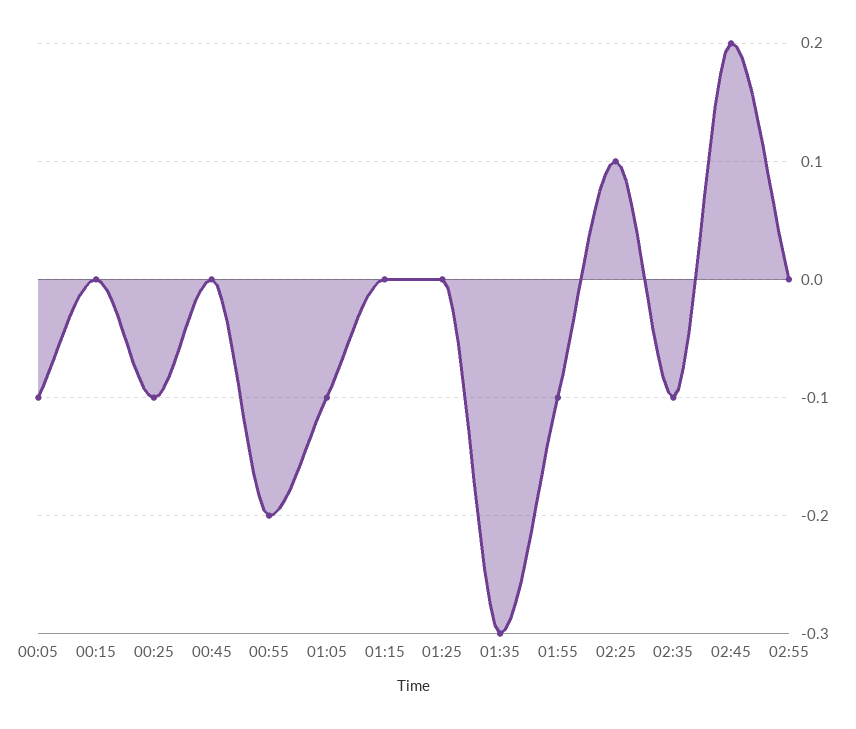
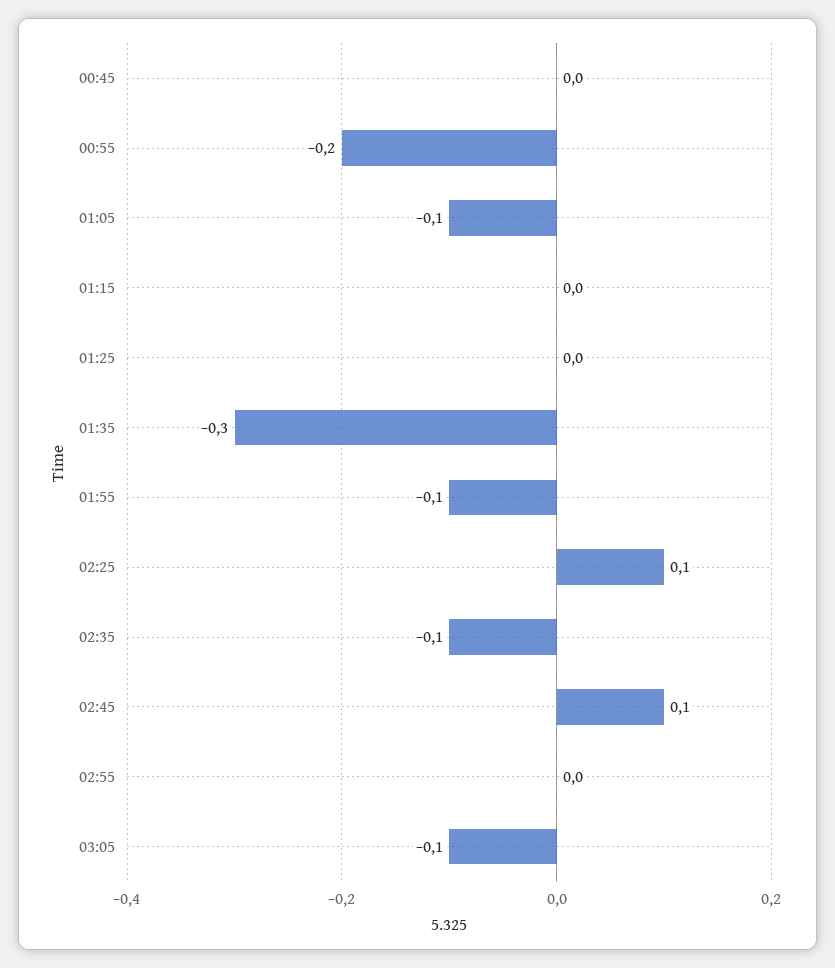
00:05: -0.1 -> none
00:15: 0 -> none
00:25: -0.1 -> none
02:45: 0.2 -> 0.1
03:05: none -> -0.1

